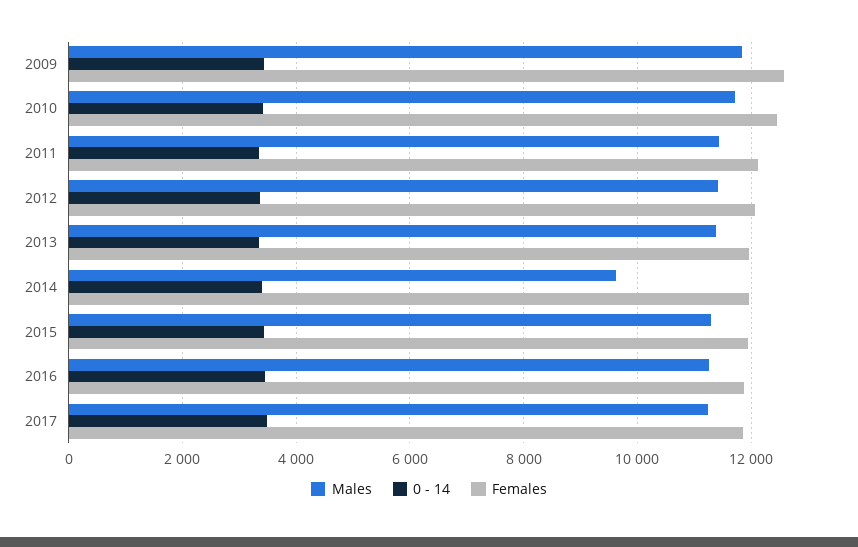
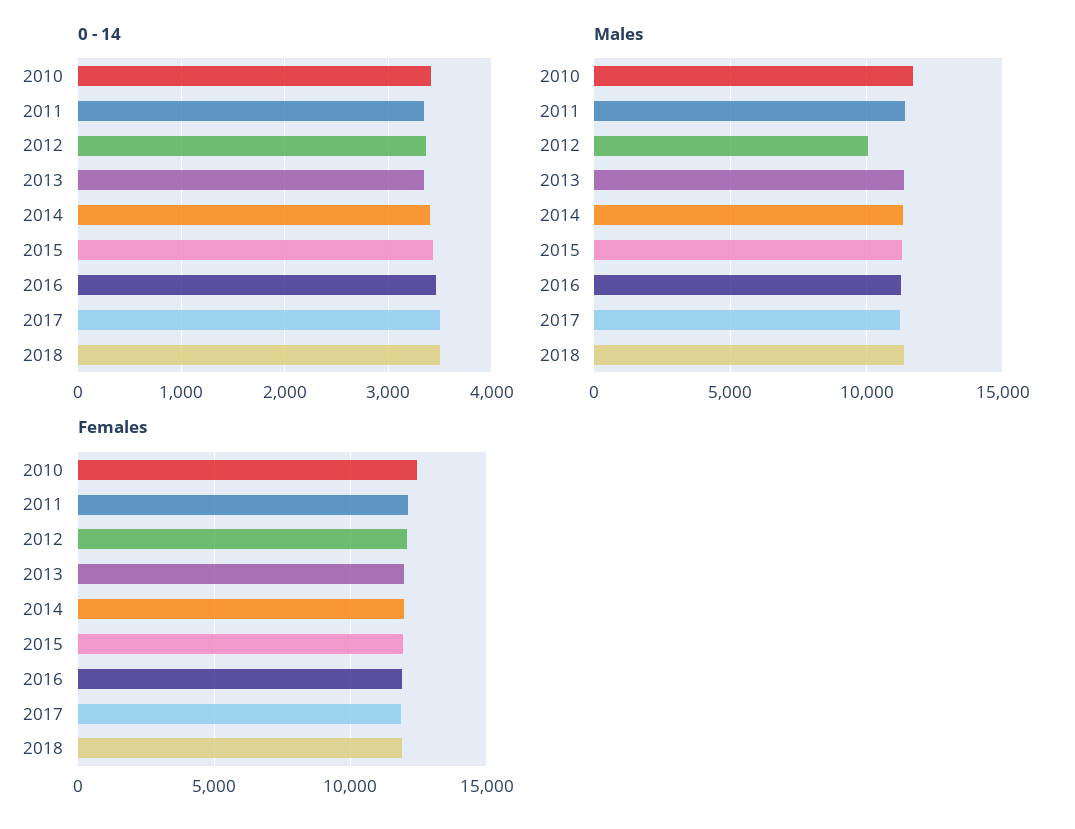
Males, 2009: 11800 -> none
0 - 14, 2009: 3400 -> none
Females, 2009: 12600 -> none
Males, 2012: 11400 -> 10000
Males, 2014: 9600 -> 11500
0 - 14, 2018: none -> 3500
Males, 2018: none -> 11500
Females, 2018: none -> 12000

